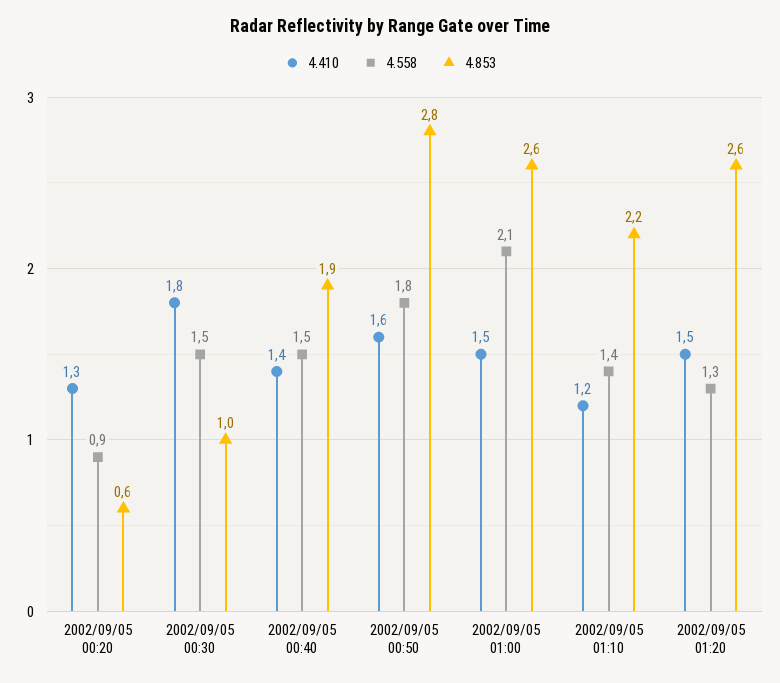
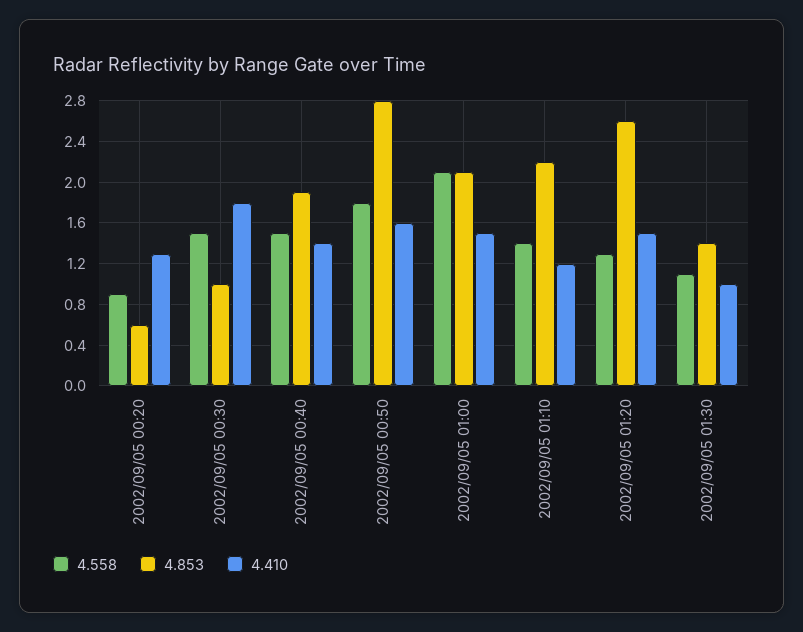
4.853, 2002/09/05 01:00: 2.6 -> 2.1
4.558, 2002/09/05 01:30: none -> 1.1
4.853, 2002/09/05 01:30: none -> 1.4
4.410, 2002/09/05 01:30: none -> 1

